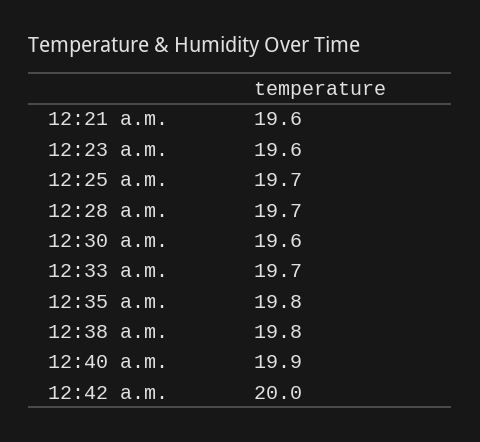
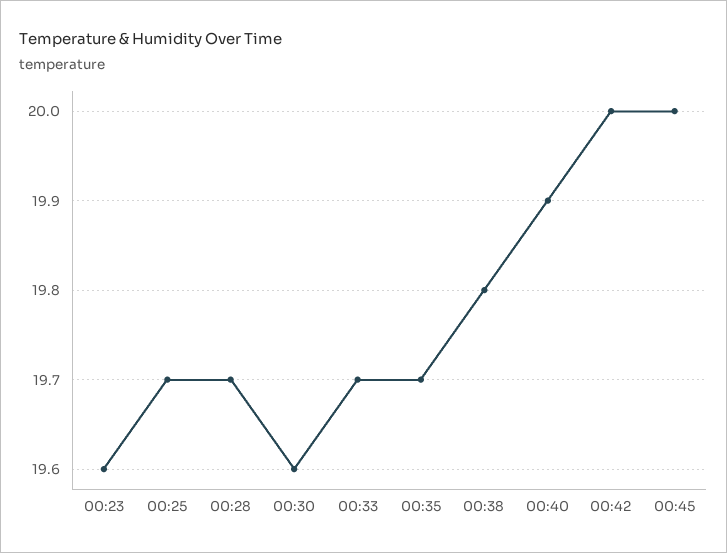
12:21 a.m.: 19.6 -> none
12:35 a.m.: 19.8 -> 19.7
00:45: none -> 20

